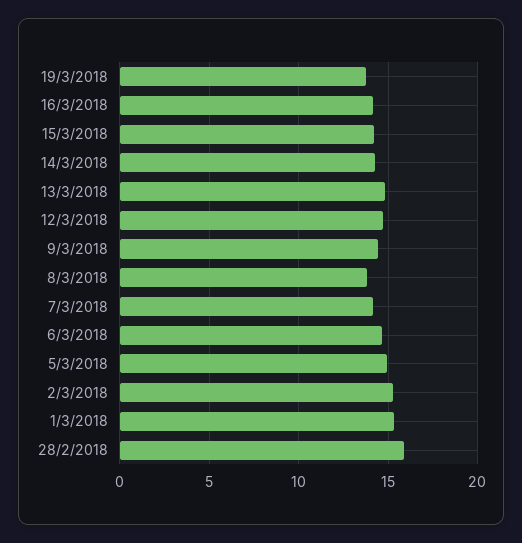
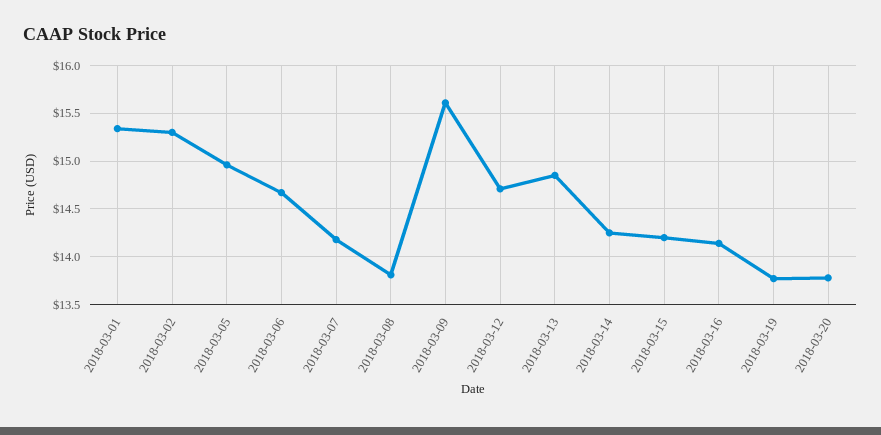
9/3/2018: 14.5 -> 15.6
28/2/2018: 16 -> none
2018-03-20: none -> 13.8

